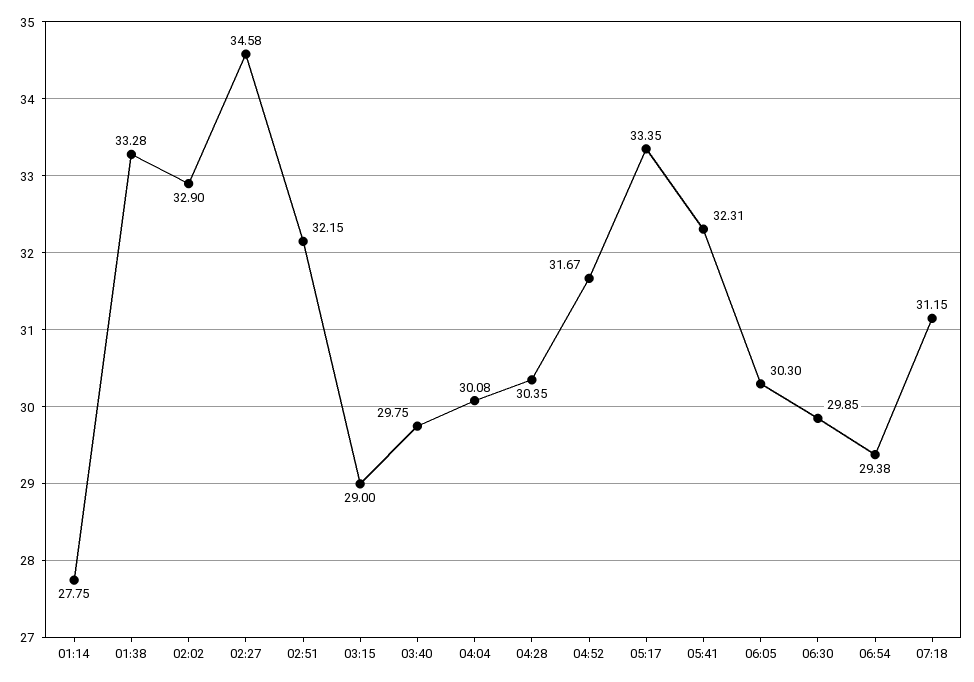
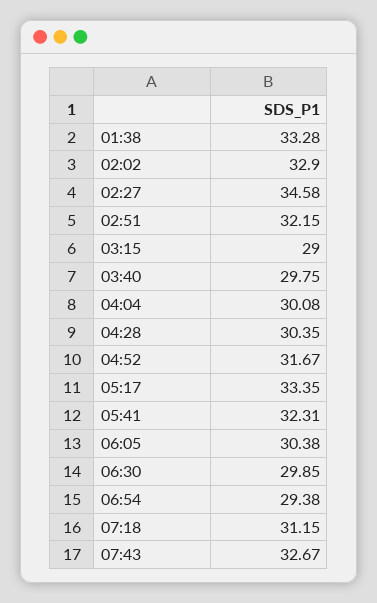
01:14: 27.75 -> none
06:05: 30.3 -> 30.38
07:43: none -> 32.67

